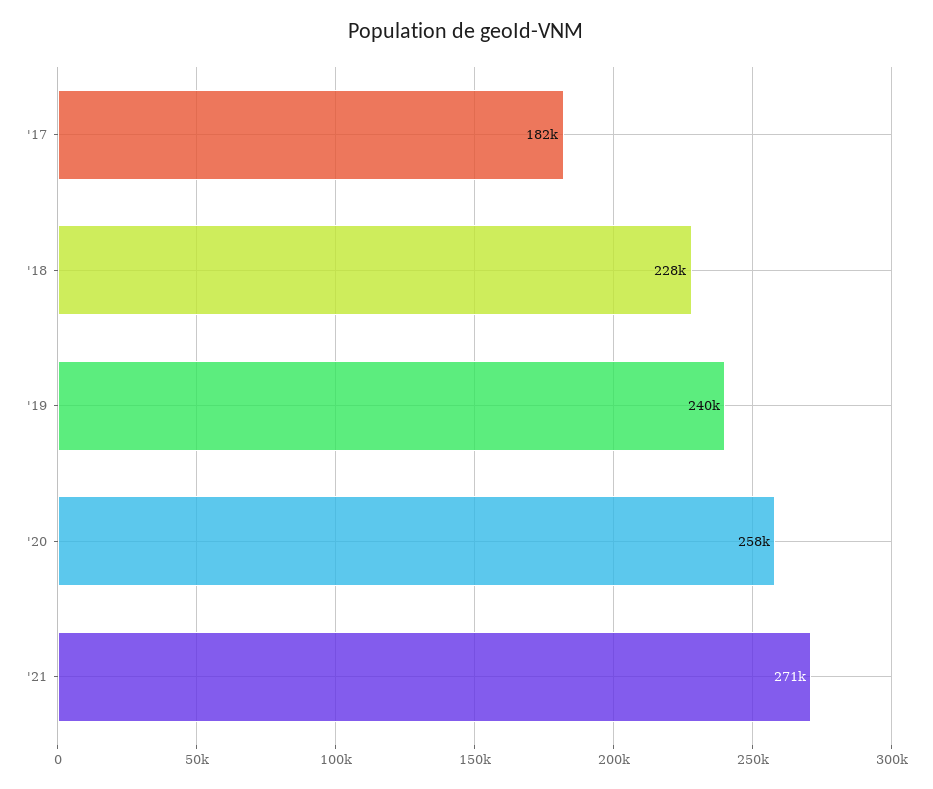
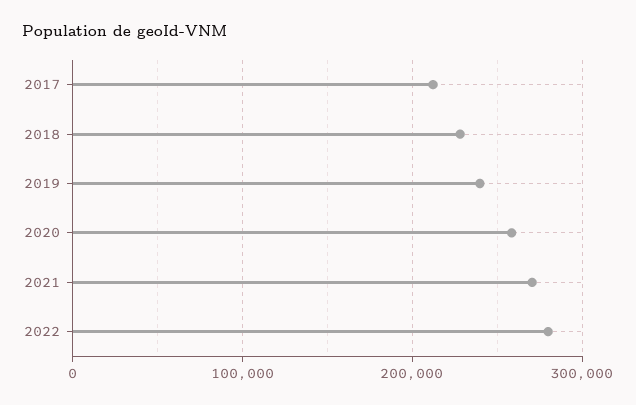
'17: 182000 -> 210000
2022: none -> 280000

